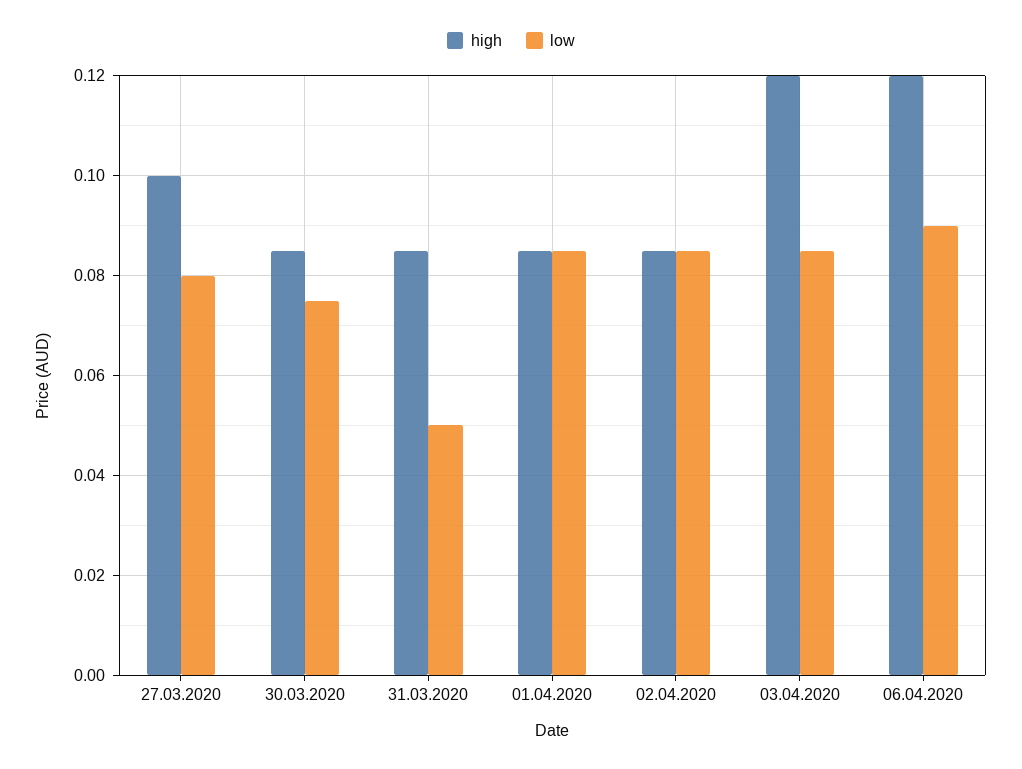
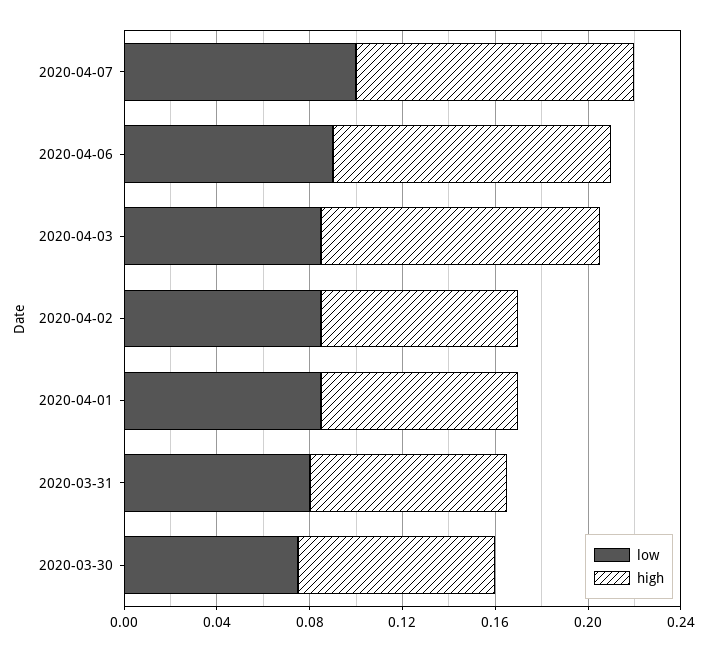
high, 27.03.2020: 0.1 -> none
low, 27.03.2020: 0.08 -> none
low, 31.03.2020: 0.05 -> 0.08
low, 2020-04-07: none -> 0.1
high, 2020-04-07: none -> 0.12

